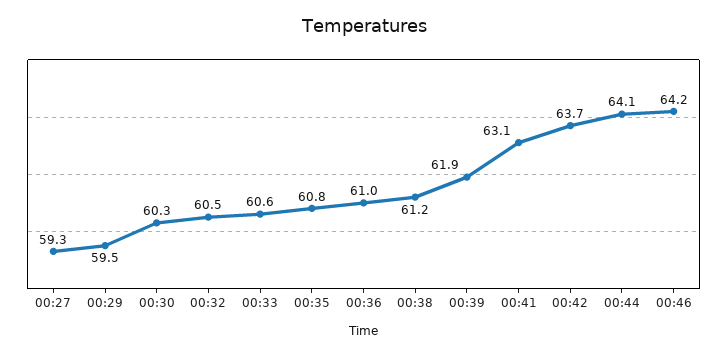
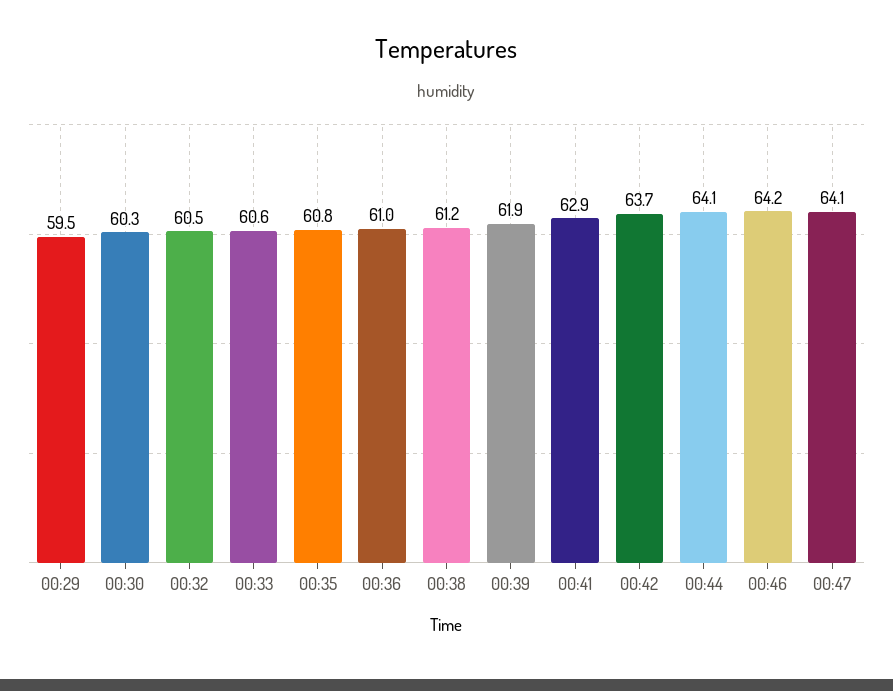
00:27: 59.3 -> none
00:41: 63.1 -> 62.9
00:47: none -> 64.1

